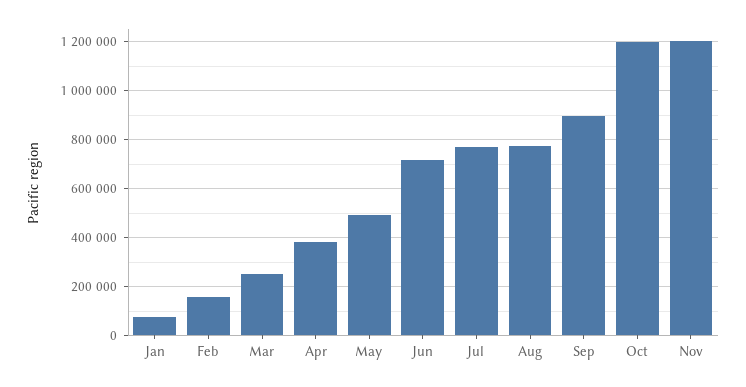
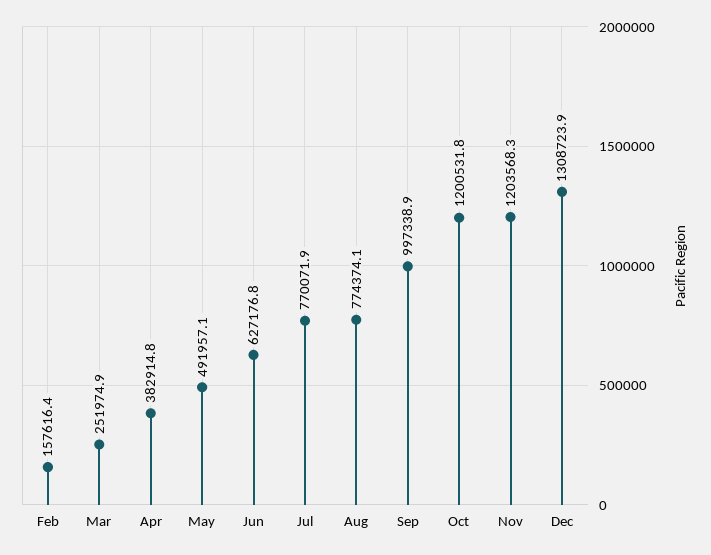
Jan: 75000 -> none
Jun: 725000 -> 627176.8
Sep: 900000 -> 997338.9
Dec: none -> 1308723.9

